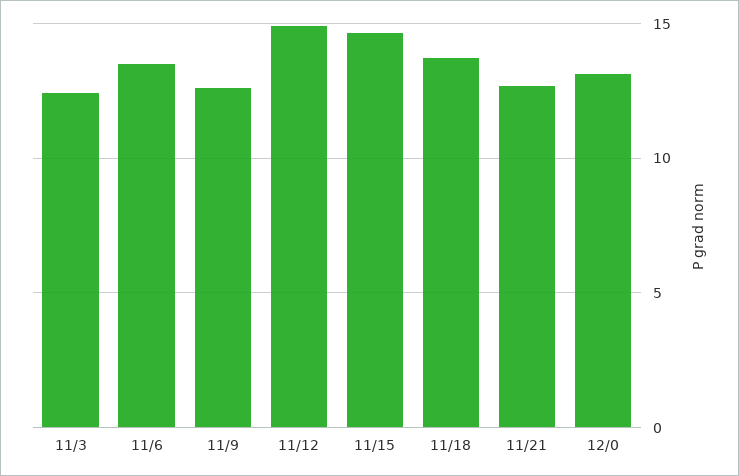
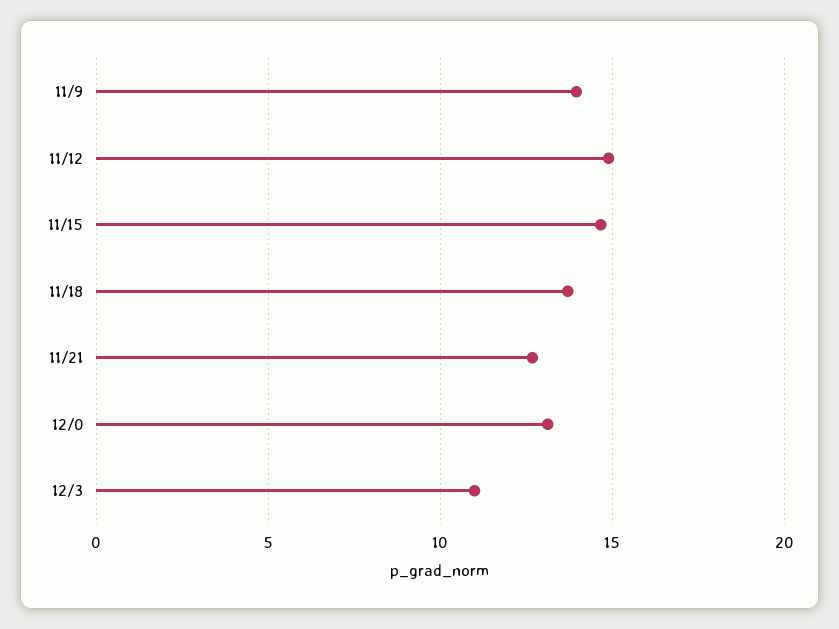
11/3: 12.5 -> none
11/6: 13.5 -> none
11/9: 12.5 -> 14
12/3: none -> 11

